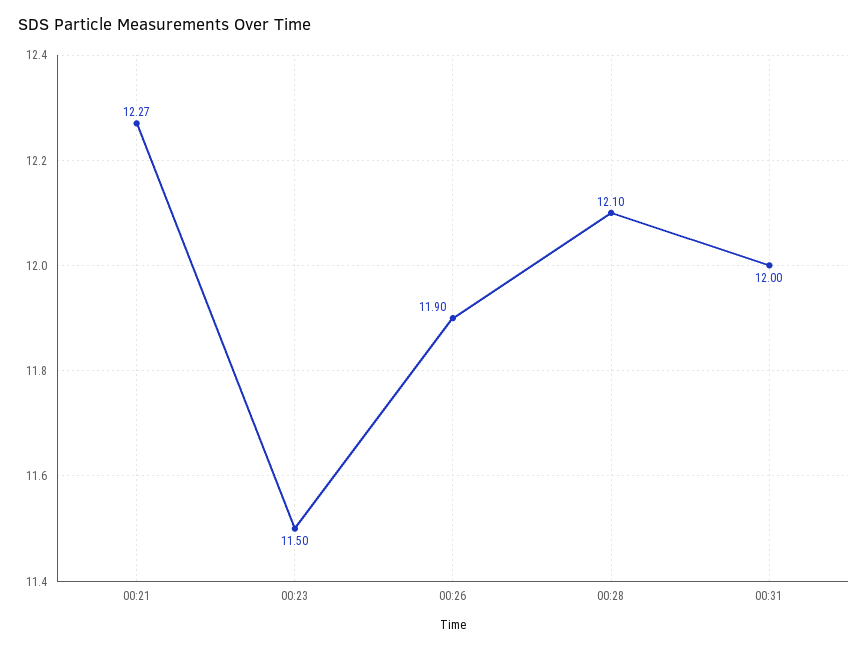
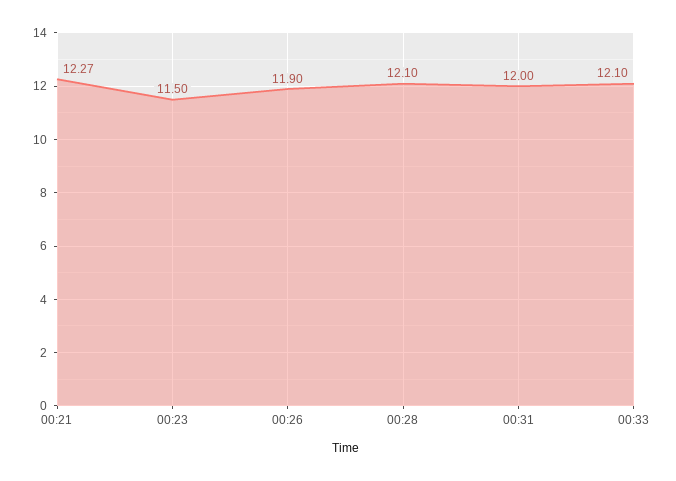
00:33: none -> 12.1

